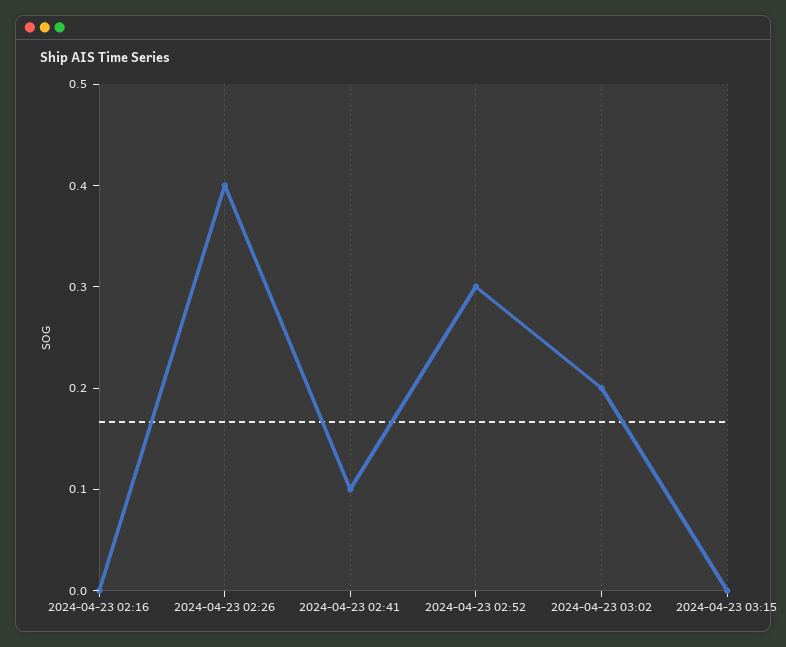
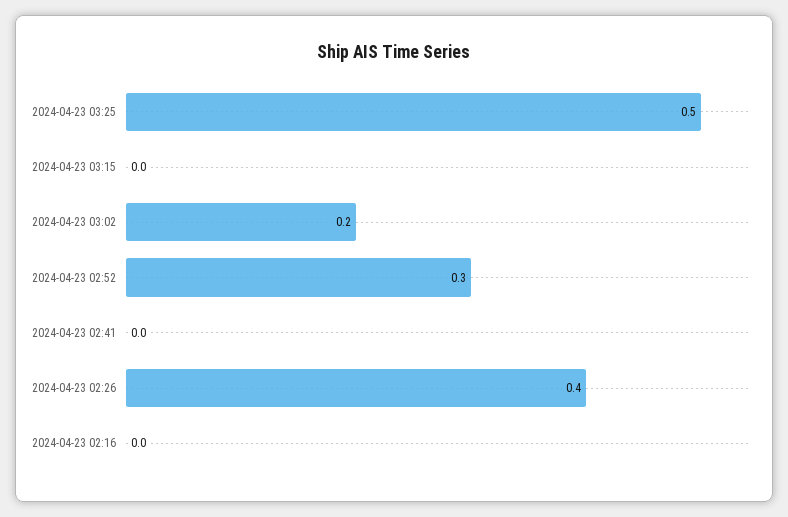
2024-04-23 02:41: 0.1 -> 0
2024-04-23 03:25: none -> 0.5

